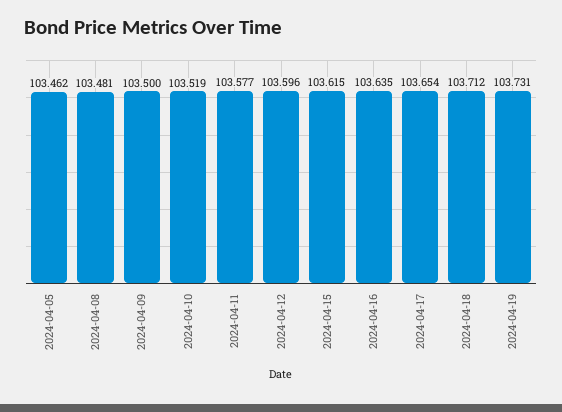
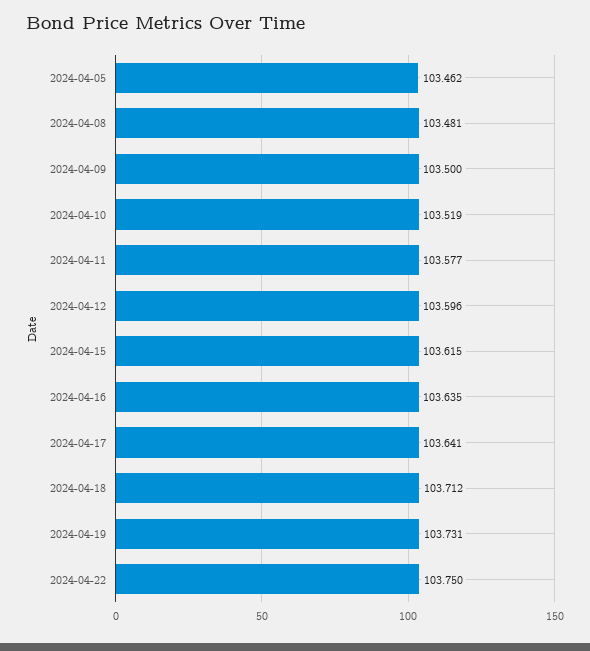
2024-04-17: 103.654 -> 103.641
2024-04-22: none -> 103.75

